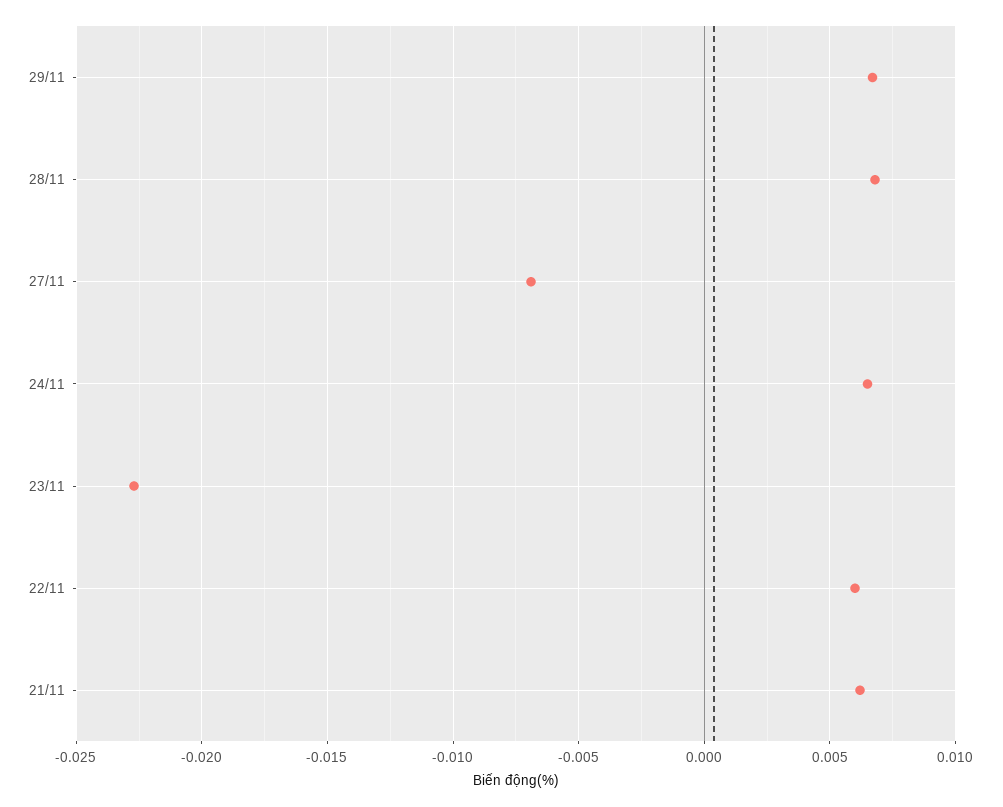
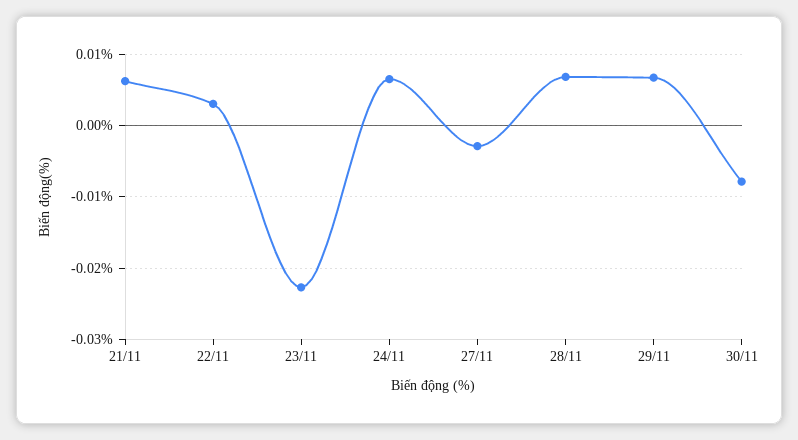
27/11: -0.007 -> -0.003
22/11: 0.006 -> 0.003
30/11: none -> -0.008

